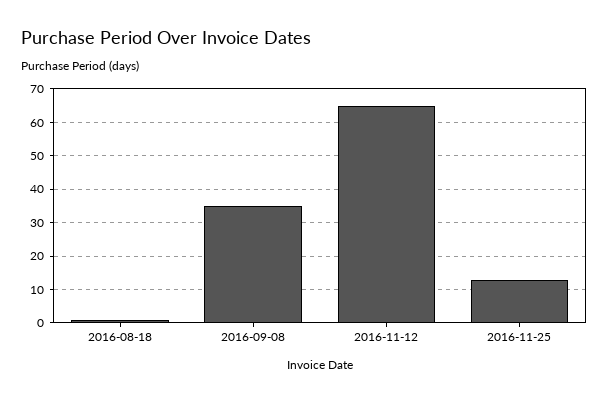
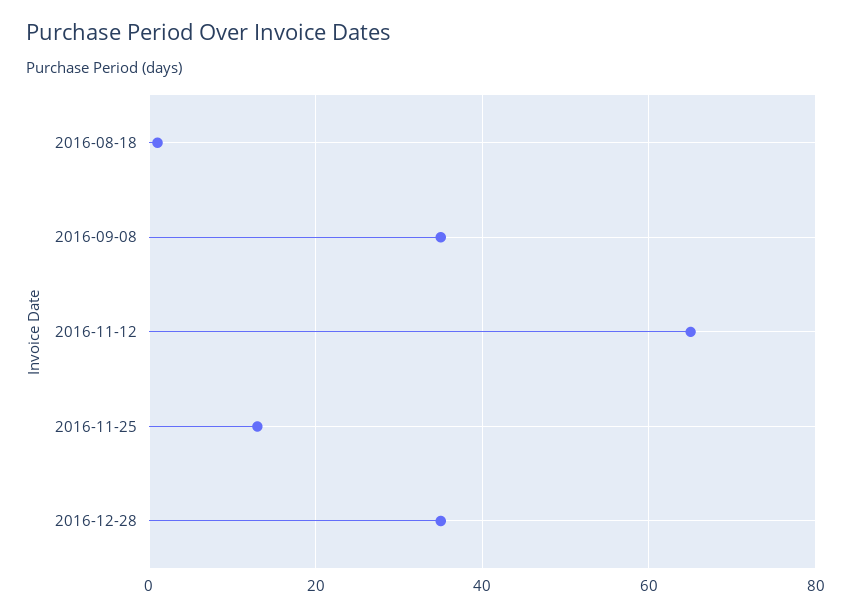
2016-12-28: none -> 35

